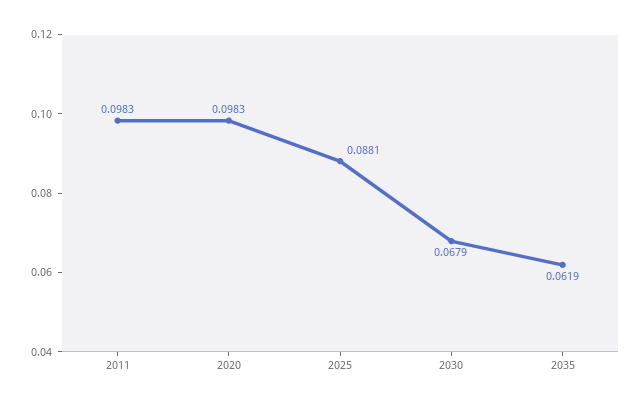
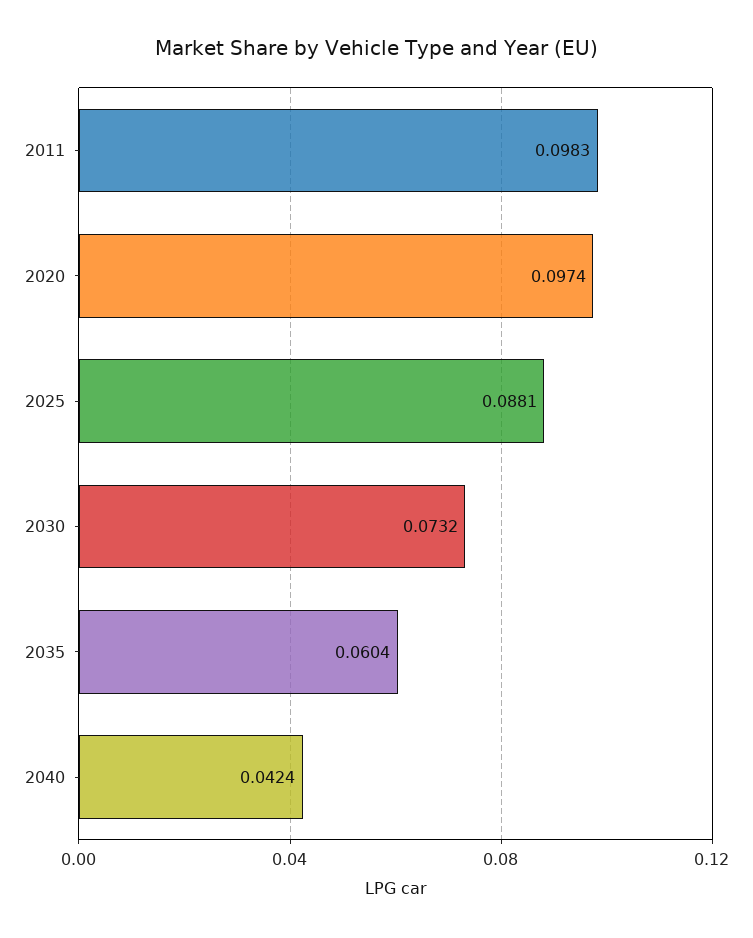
2020: 0.0983 -> 0.0974
2030: 0.0679 -> 0.0732
2035: 0.0619 -> 0.0604
2040: none -> 0.0424

